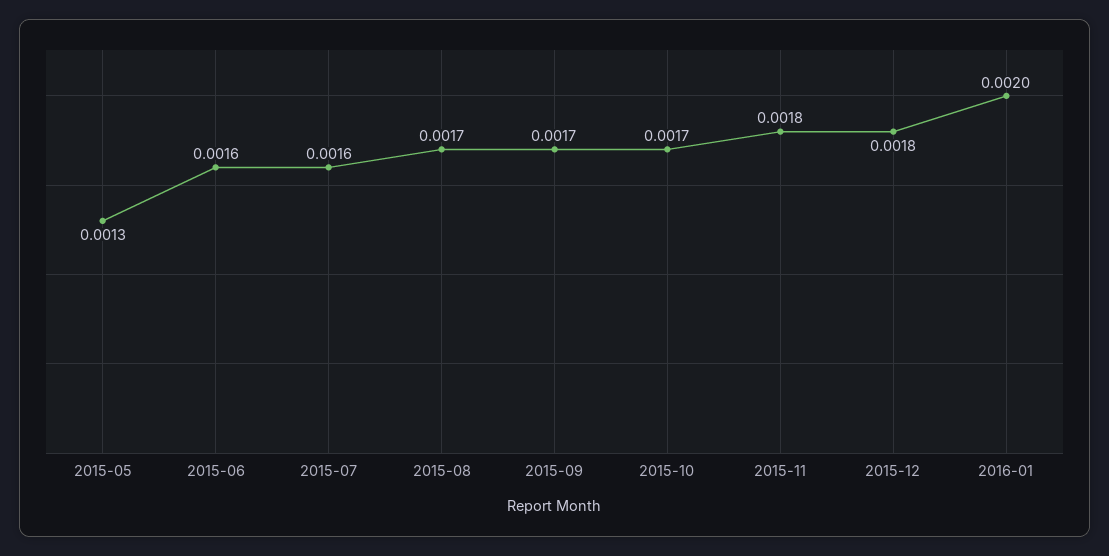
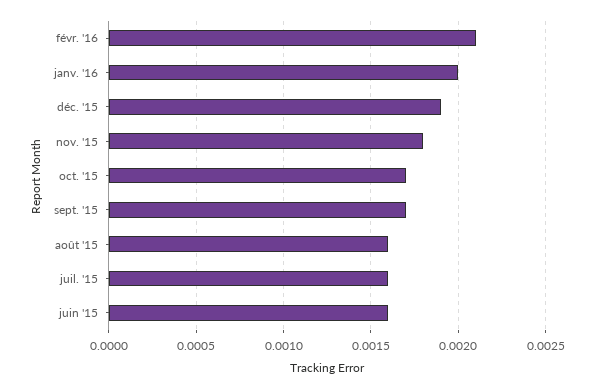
2015-05: 0.0013 -> none
2015-08: 0.0017 -> 0.0016
2015-12: 0.0018 -> 0.0019
févr. '16: none -> 0.0021

